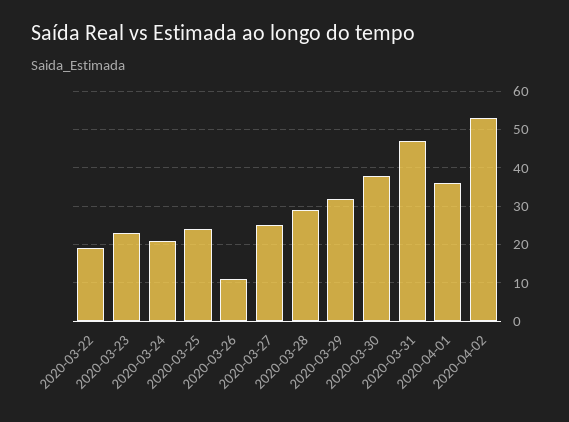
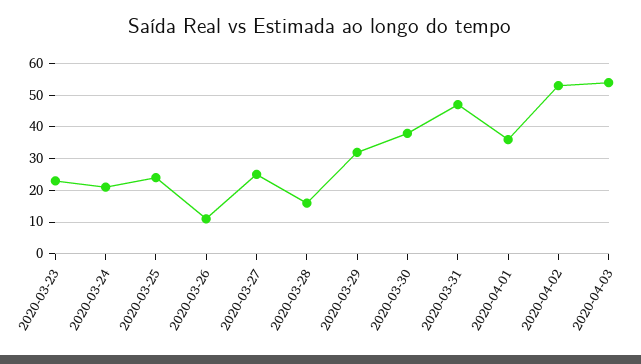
2020-03-22: 20 -> none
2020-03-28: 30 -> 15
2020-04-03: none -> 55

